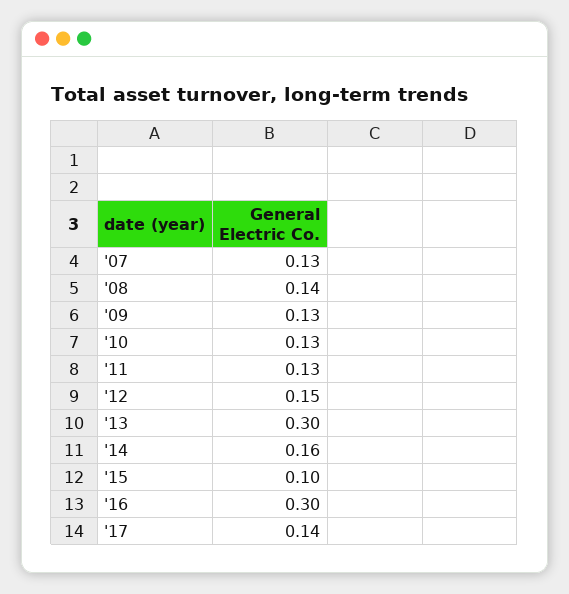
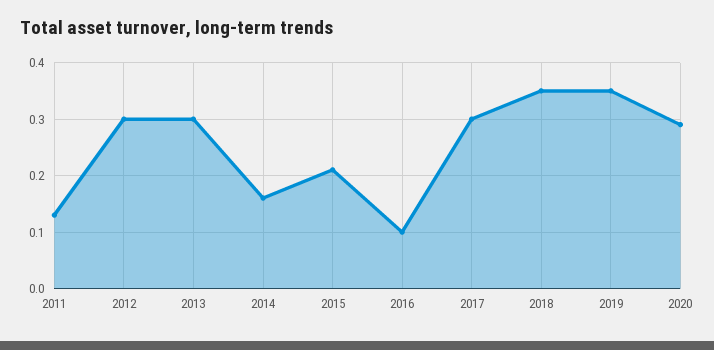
'07: 0.13 -> none
'08: 0.14 -> none
'09: 0.13 -> none
'10: 0.13 -> none
'12: 0.15 -> 0.3
'15: 0.1 -> 0.2
'16: 0.3 -> 0.1
'17: 0.14 -> 0.3
2018: none -> 0.35
2019: none -> 0.35
2020: none -> 0.3

